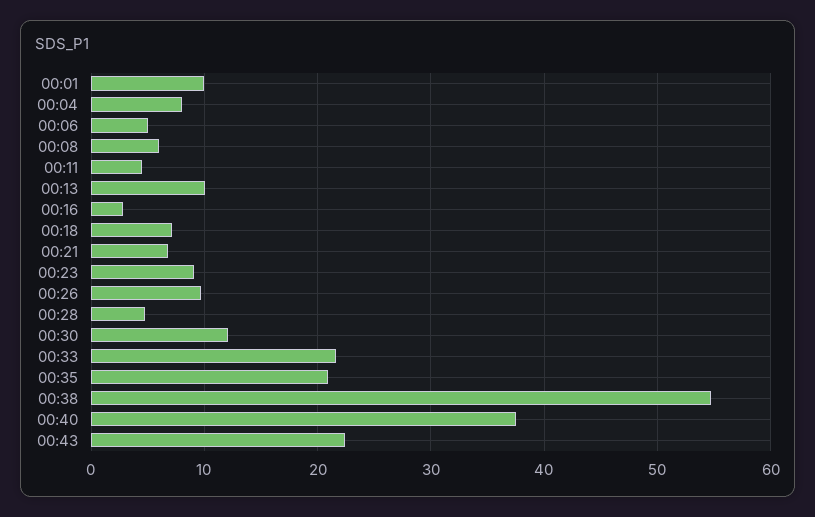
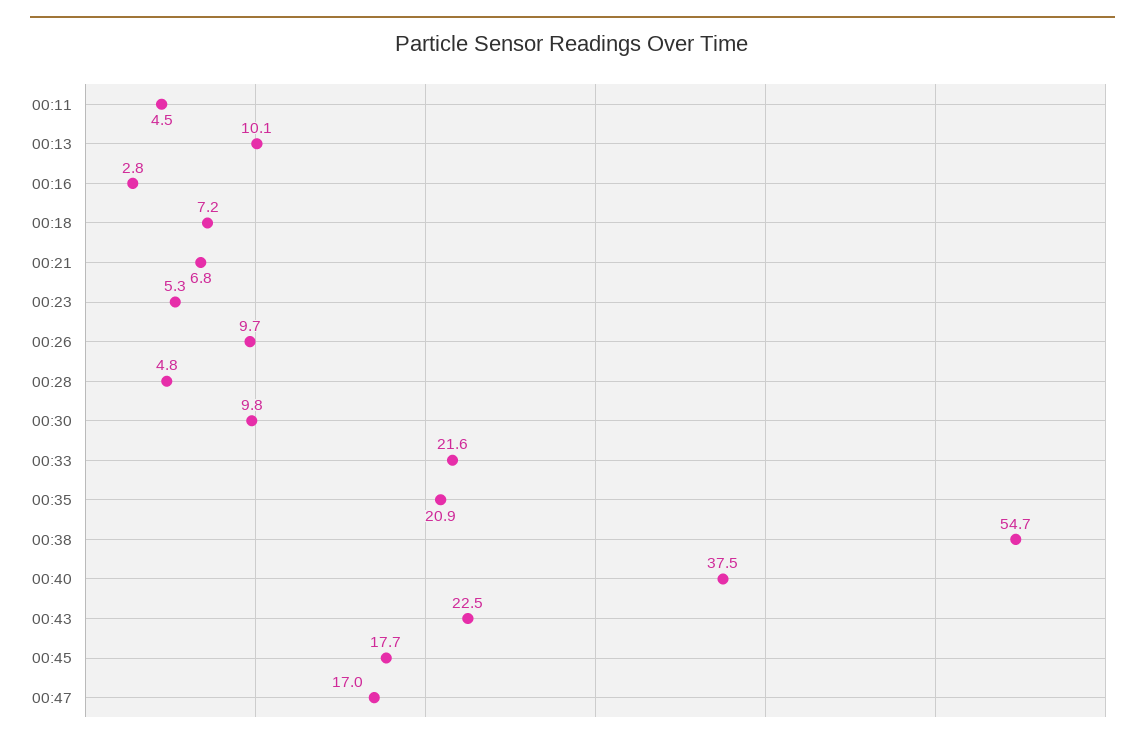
00:01: 10 -> none
00:04: 8 -> none
00:06: 5 -> none
00:08: 6 -> none
00:23: 9 -> 5.3
00:30: 12 -> 9.8
00:45: none -> 17.7
00:47: none -> 17

